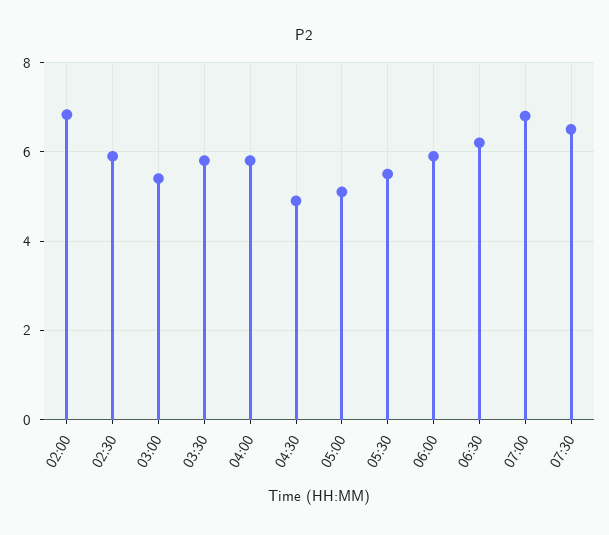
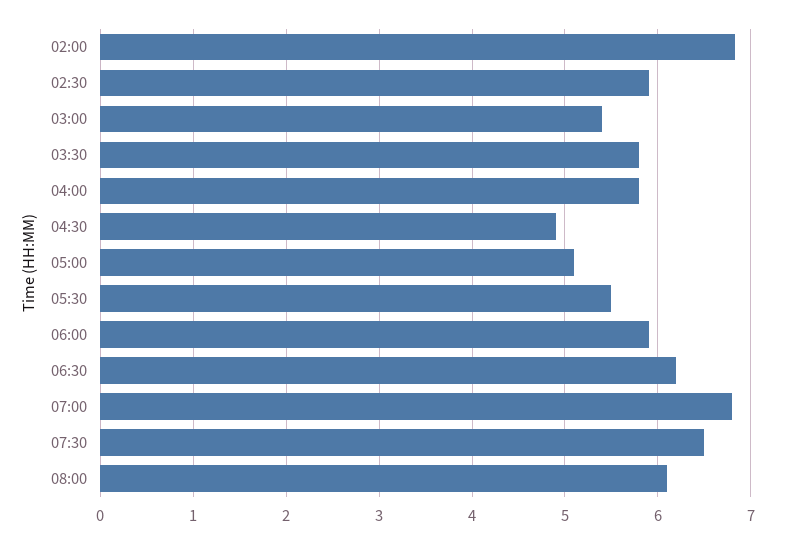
08:00: none -> 6.1

